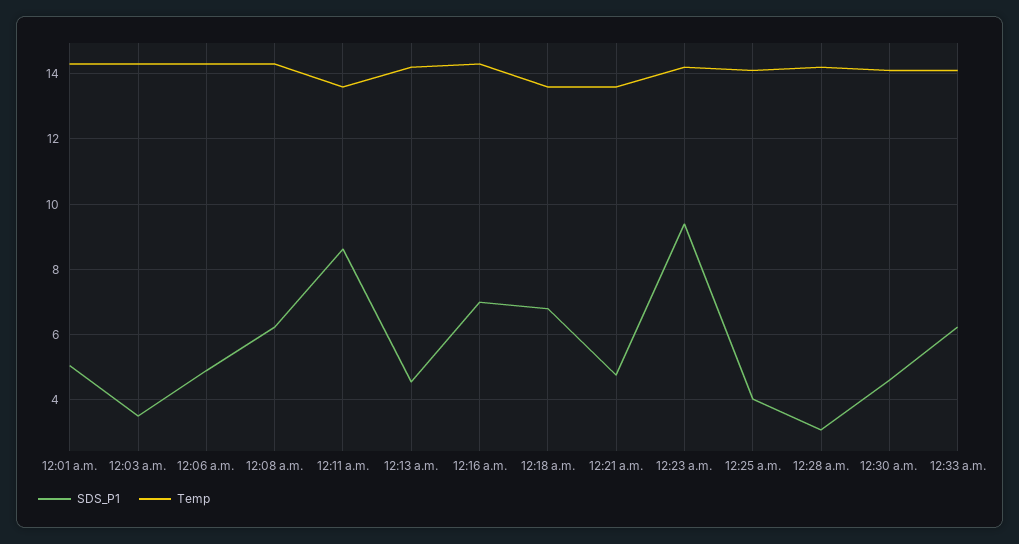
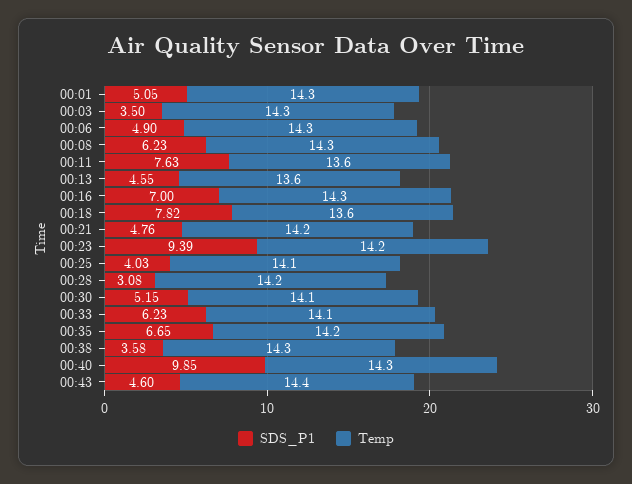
SDS_P1, 12:11 a.m.: 8.6 -> 7.63
Temp, 12:13 a.m.: 14.2 -> 13.6
SDS_P1, 12:18 a.m.: 6.8 -> 7.82
Temp, 12:21 a.m.: 13.6 -> 14.2
SDS_P1, 12:30 a.m.: 4.6 -> 5.15
SDS_P1, 00:35: none -> 6.65
Temp, 00:35: none -> 14.2
SDS_P1, 00:38: none -> 3.58
Temp, 00:38: none -> 14.3
SDS_P1, 00:40: none -> 9.85
Temp, 00:40: none -> 14.3
SDS_P1, 00:43: none -> 4.6
Temp, 00:43: none -> 14.4

